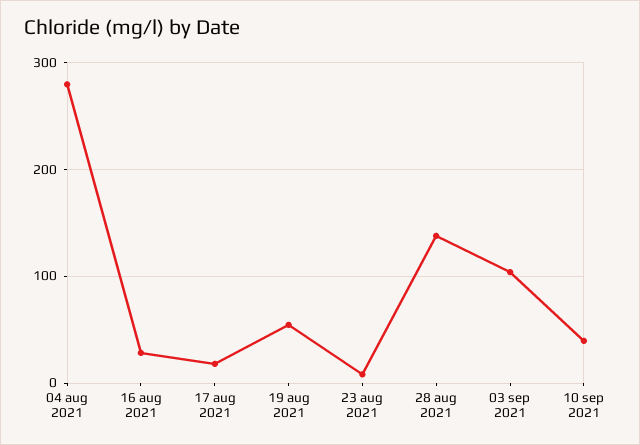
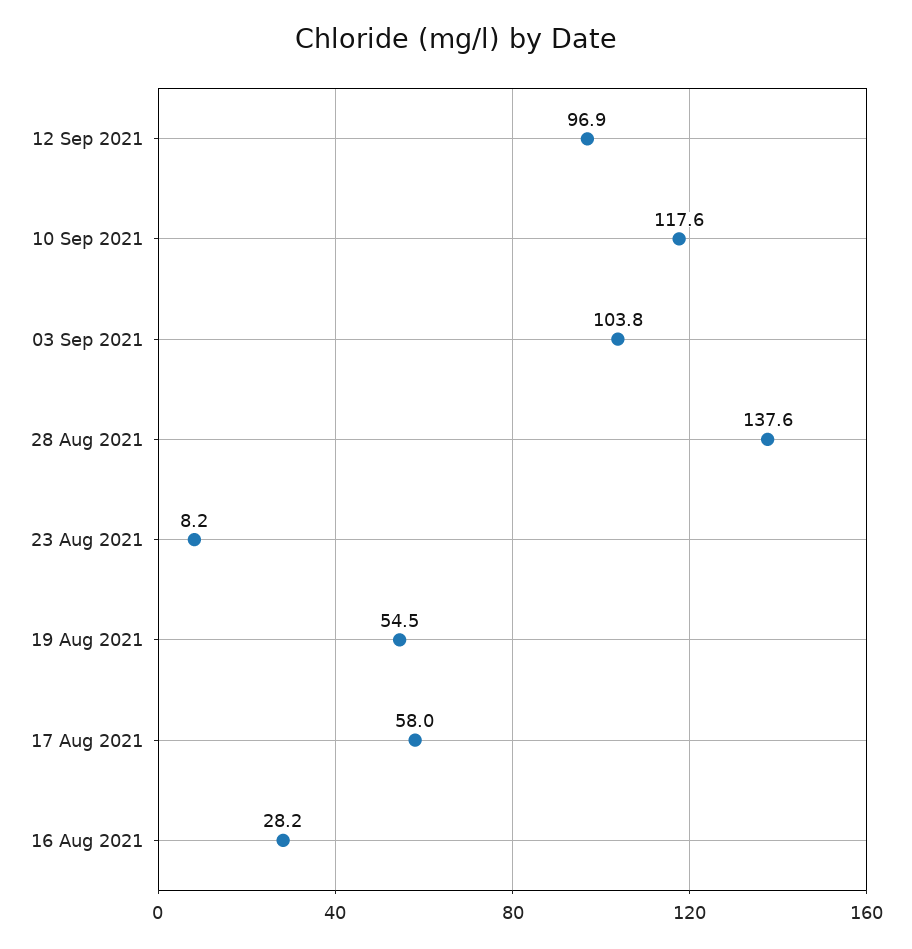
04 aug 2021: 280 -> none
17 aug 2021: 20 -> 58
10 sep 2021: 40 -> 117.6
12 Sep 2021: none -> 96.9

